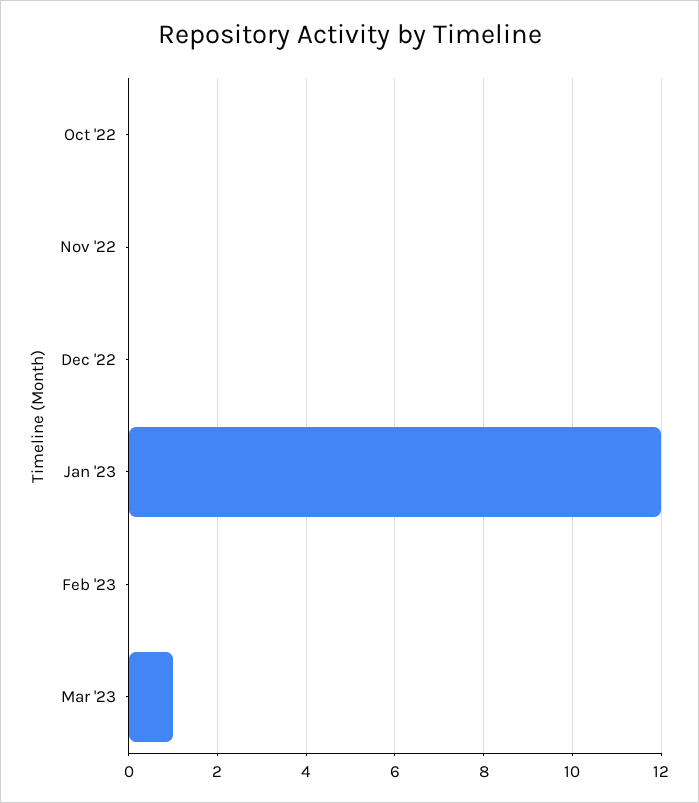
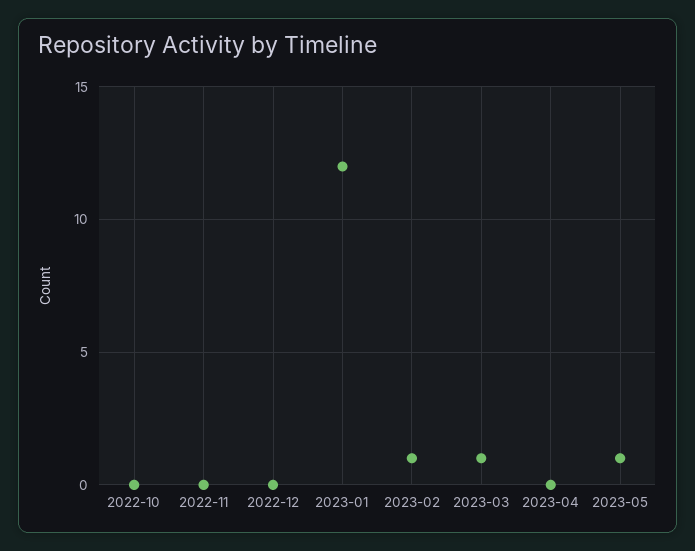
Feb '23: 0 -> 1
2023-04: none -> 0
2023-05: none -> 1

